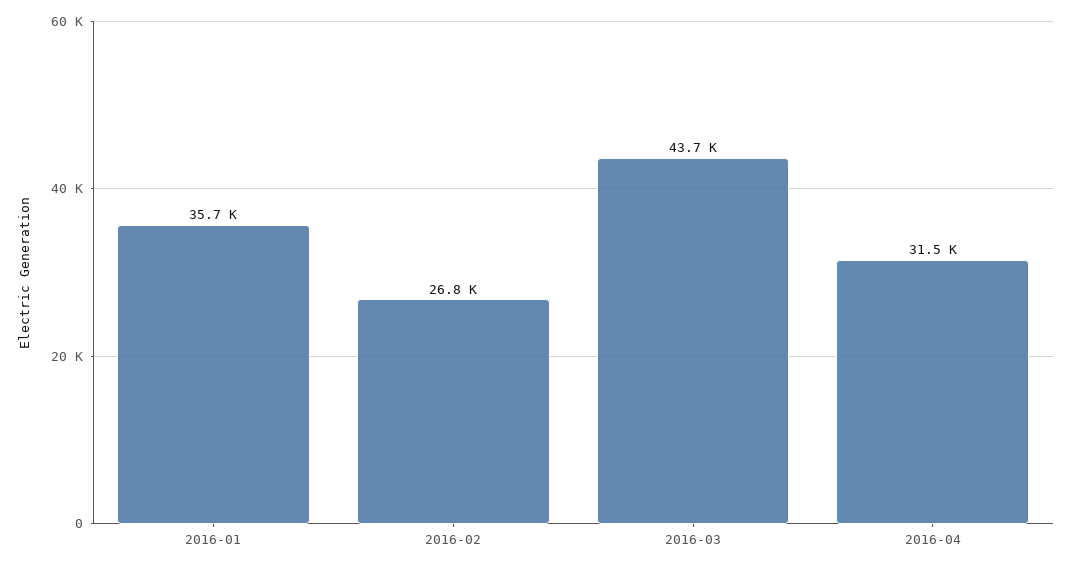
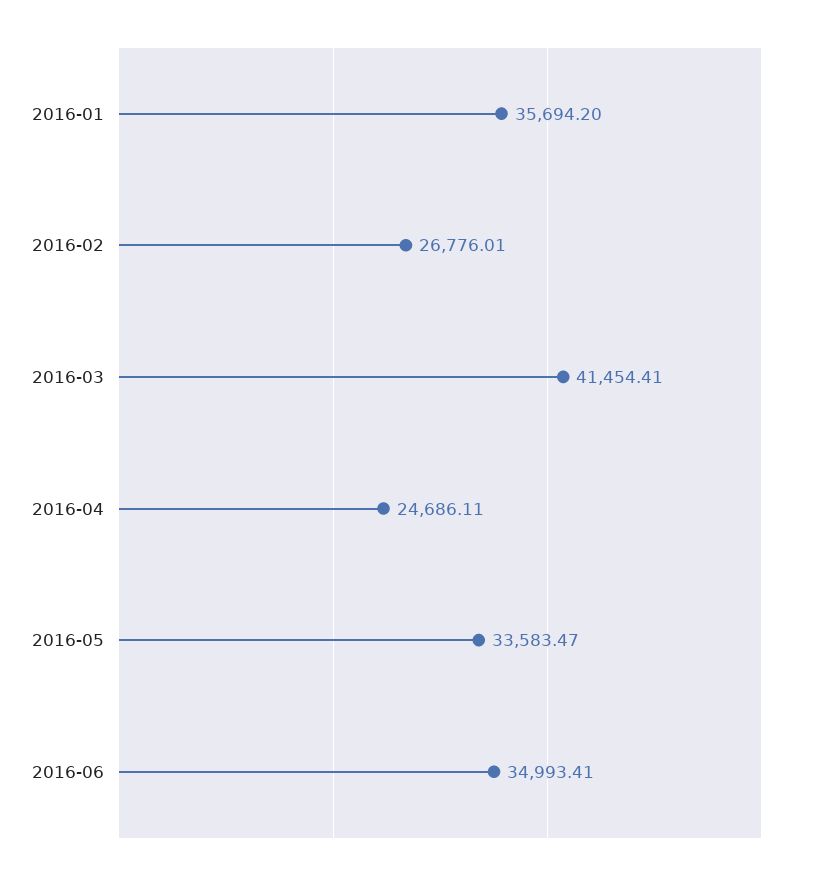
2016-03: 43700 -> 41454.41
2016-04: 31500 -> 24686.11
2016-05: none -> 33583.47
2016-06: none -> 34993.41

